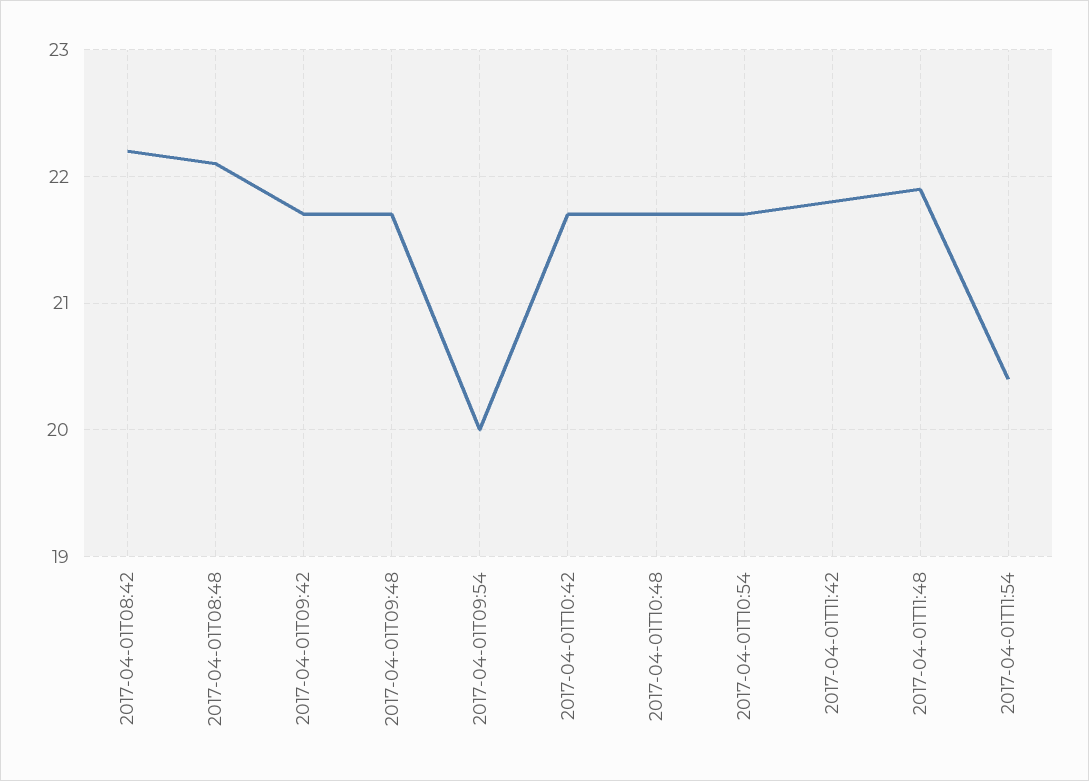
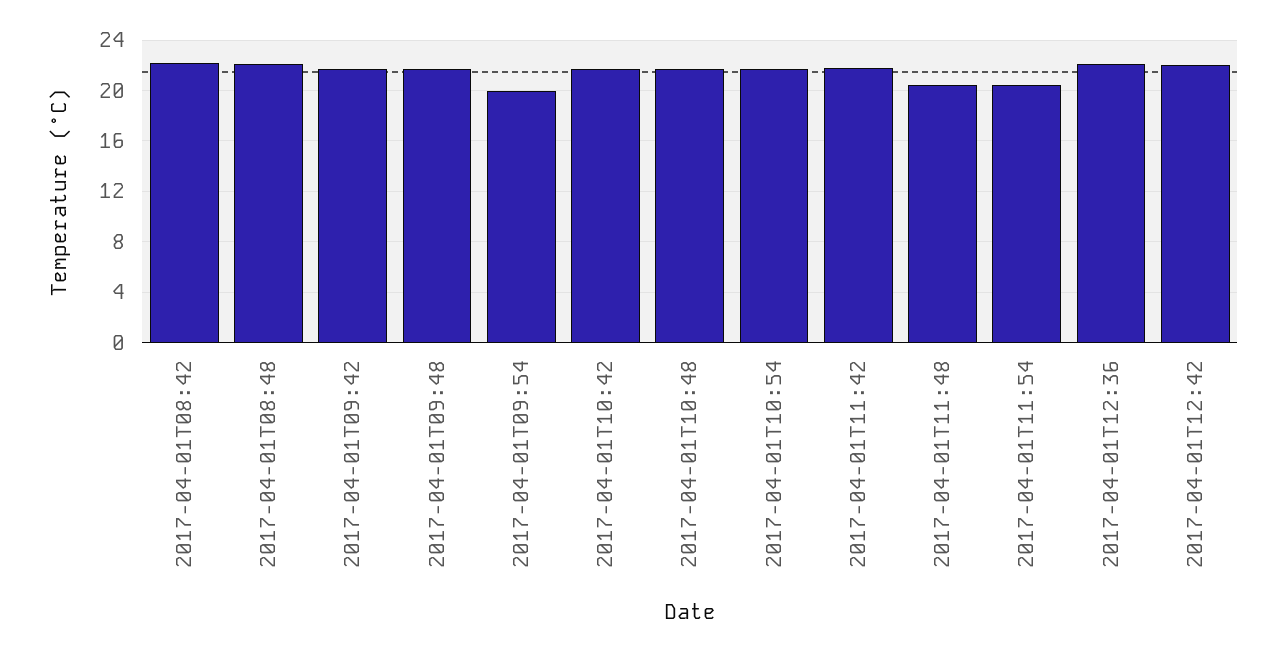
2017-04-01T11:48: 21.9 -> 20.5
2017-04-01T12:36: none -> 22
2017-04-01T12:42: none -> 22

